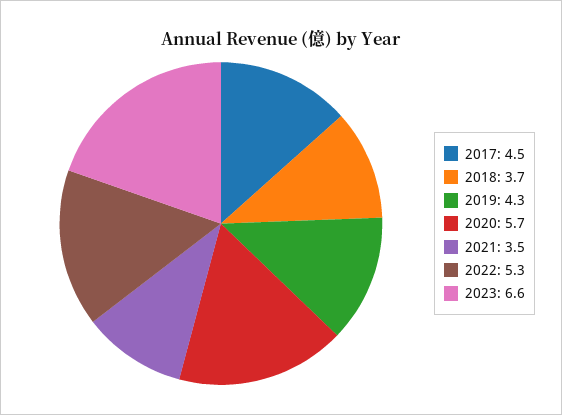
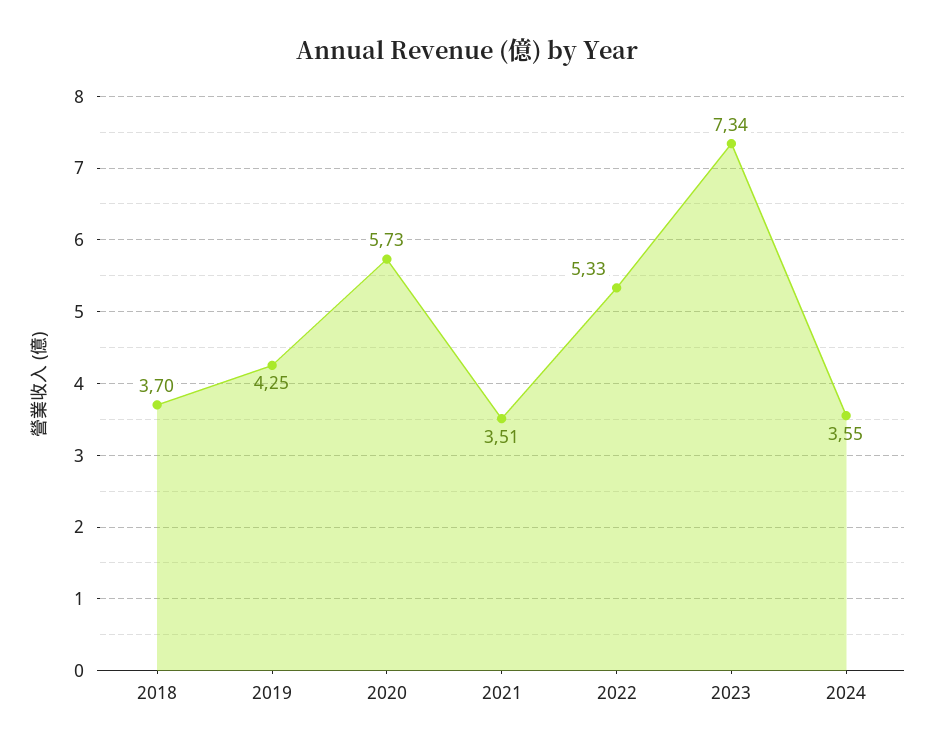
2017: 4.5 -> none
2023: 6.6 -> 7.34
2024: none -> 3.55

